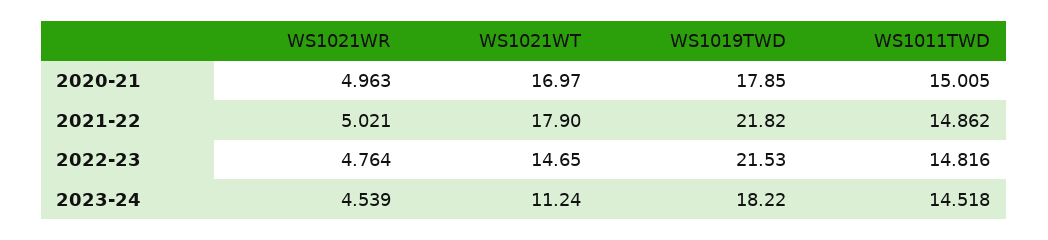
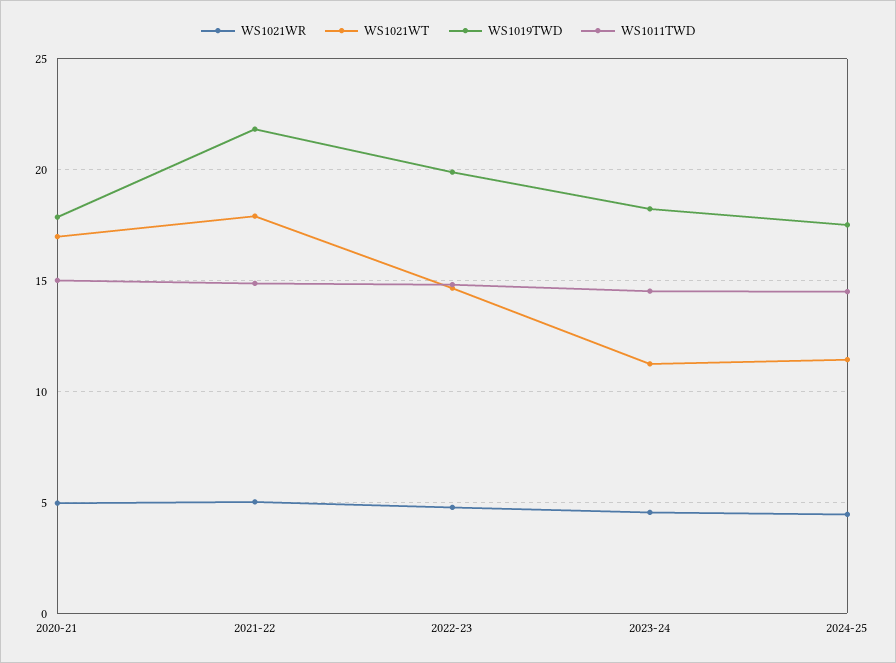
WS1019TWD, 2022-23: 21.53 -> 20
WS1021WR, 2024-25: none -> 4.5
WS1021WT, 2024-25: none -> 11.5
WS1019TWD, 2024-25: none -> 17.5
WS1011TWD, 2024-25: none -> 14.5

